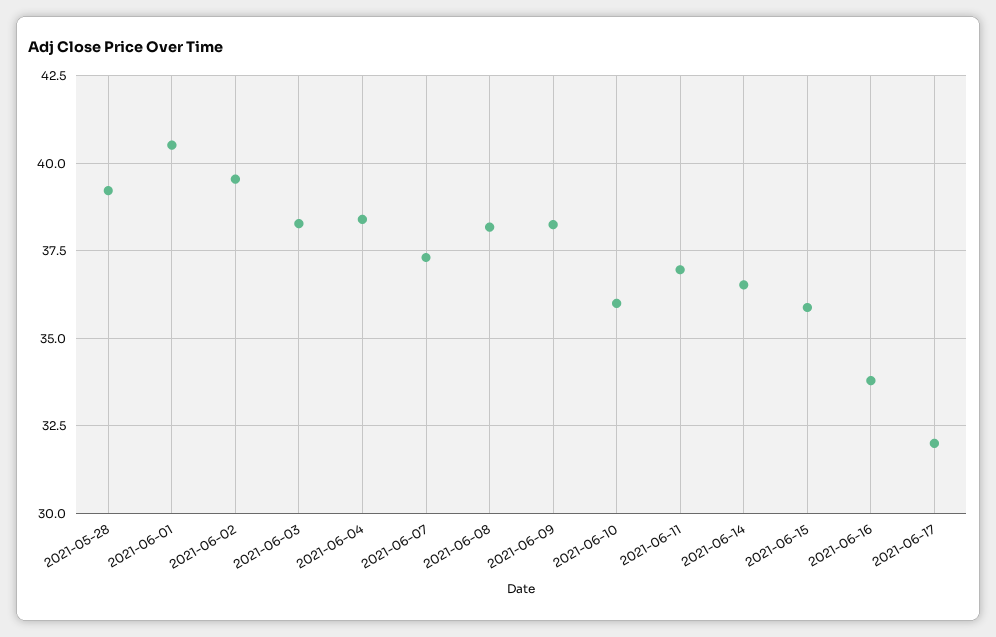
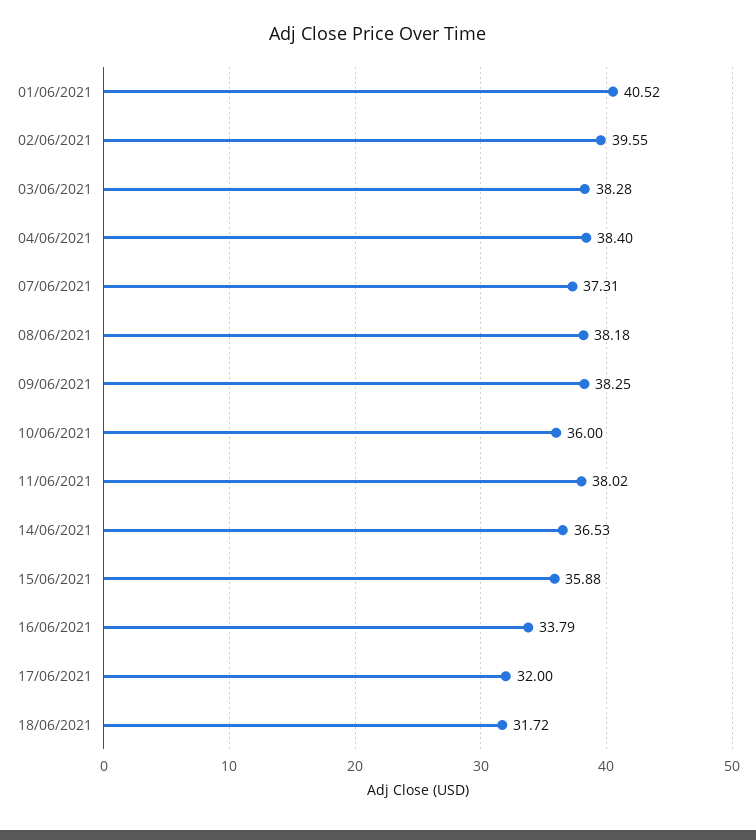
2021-05-28: 39.25 -> none
2021-06-11: 37 -> 38.02
18/06/2021: none -> 31.72

